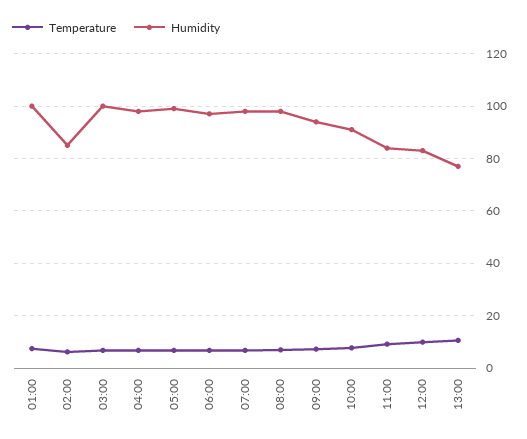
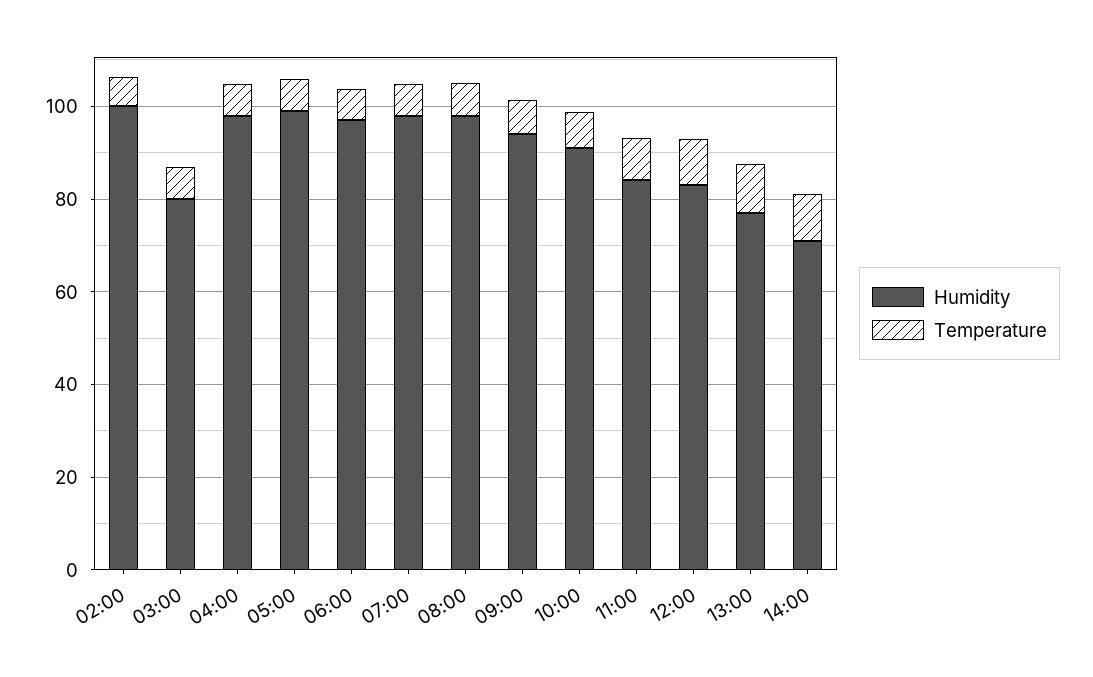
Temperature, 01:00: 7.5 -> none
Humidity, 01:00: 100 -> none
Humidity, 02:00: 85 -> 100
Humidity, 03:00: 100 -> 80
Humidity, 14:00: none -> 70
Temperature, 14:00: none -> 10

